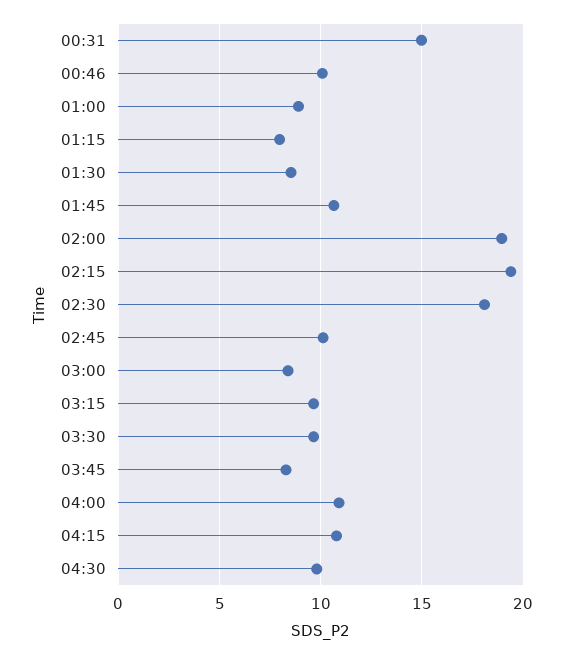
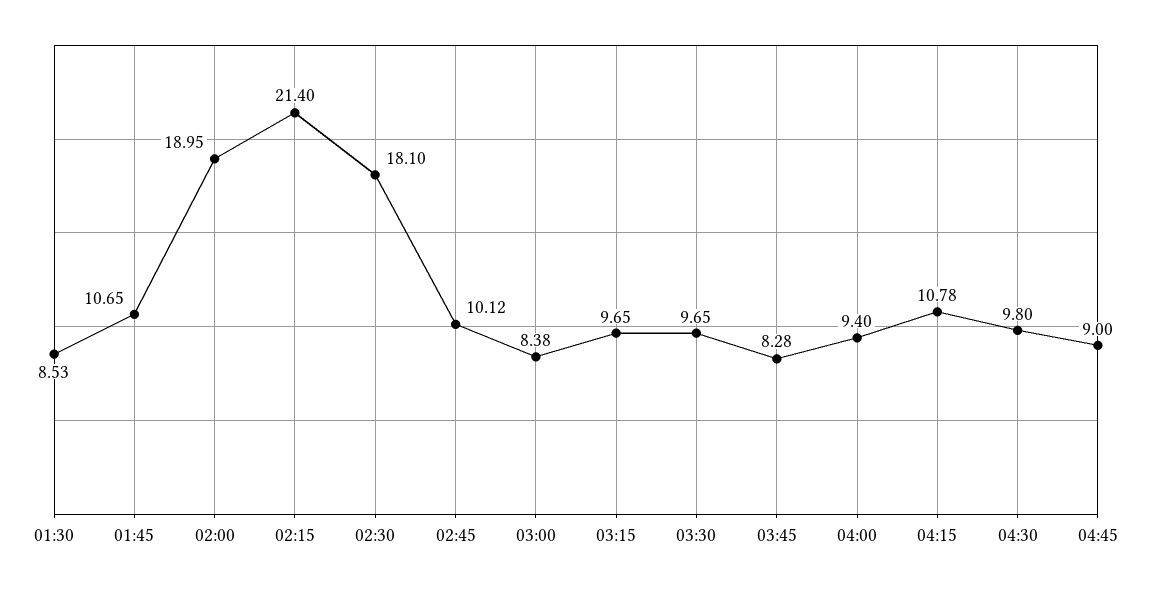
00:31: 15 -> none
00:46: 10 -> none
01:00: 9 -> none
01:15: 8 -> none
02:15: 19.5 -> 21.4
04:00: 11 -> 9.4
04:45: none -> 9

